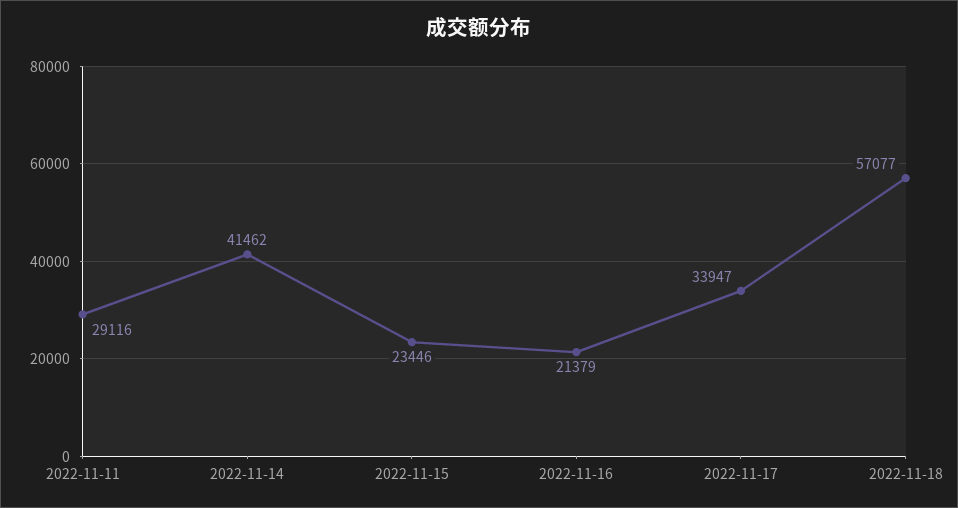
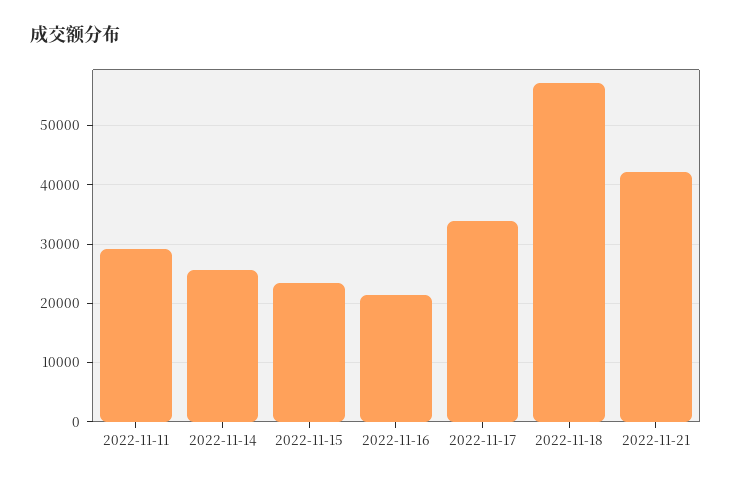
2022-11-14: 41462 -> 26000
2022-11-21: none -> 42000

